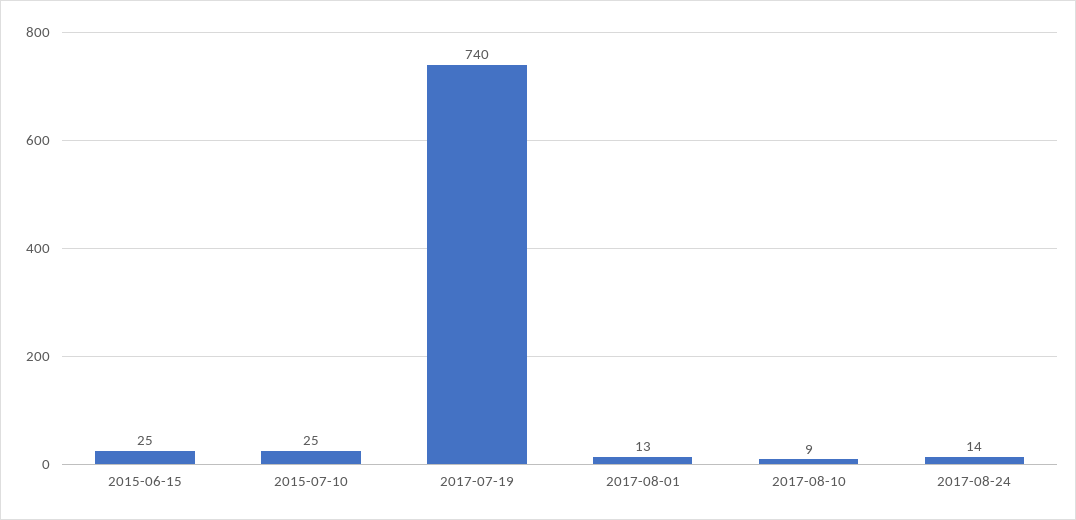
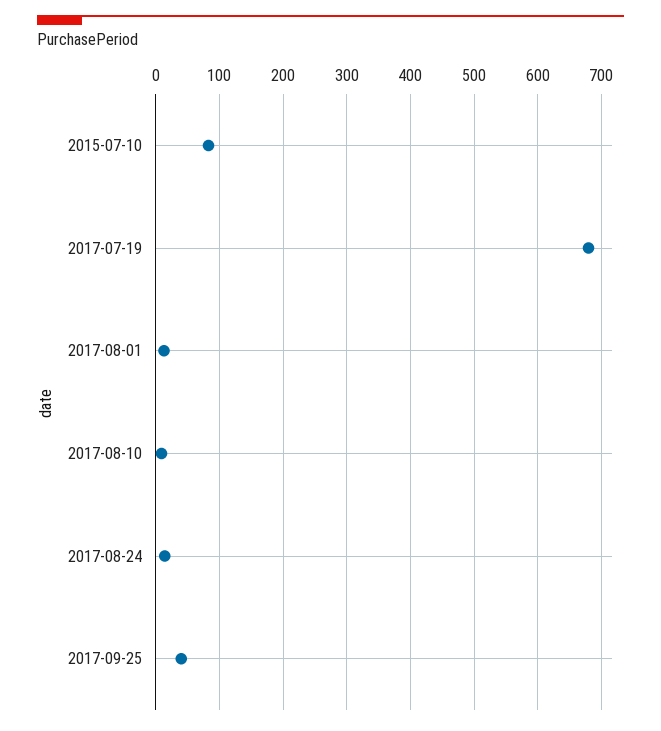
2015-06-15: 25 -> none
2015-07-10: 25 -> 80
2017-07-19: 740 -> 680
2017-09-25: none -> 40

